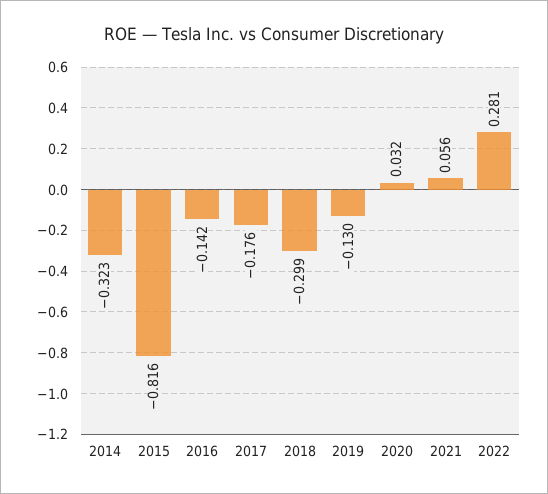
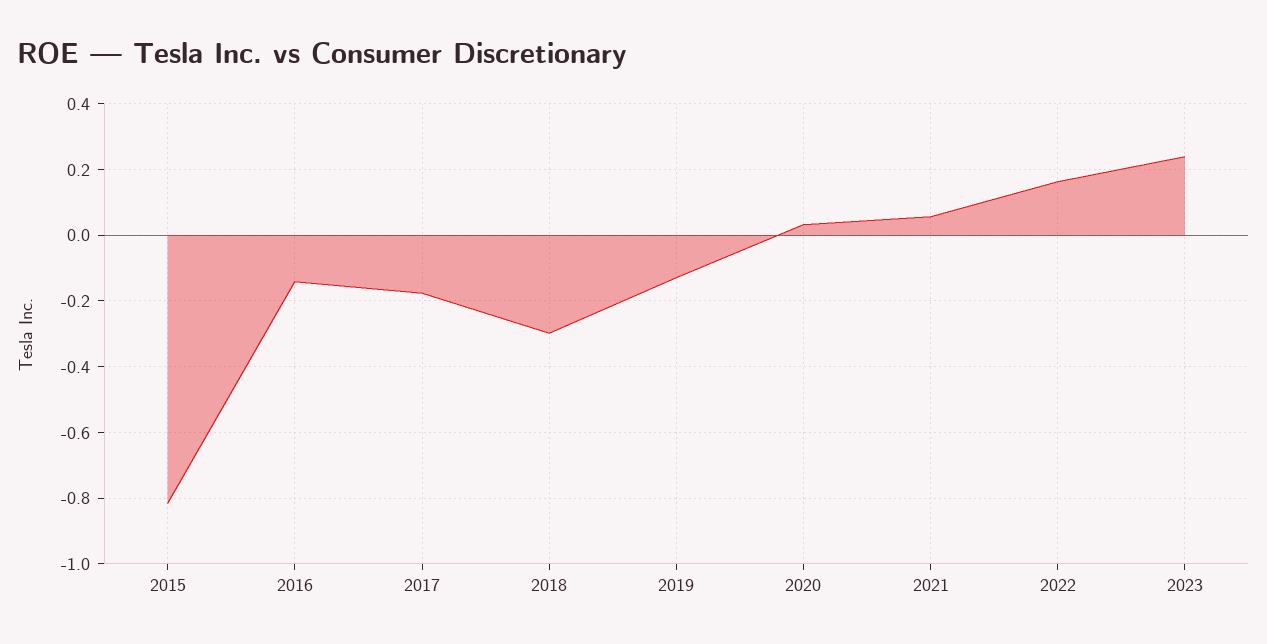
2014: -0.323 -> none
2022: 0.281 -> 0.16
2023: none -> 0.24

